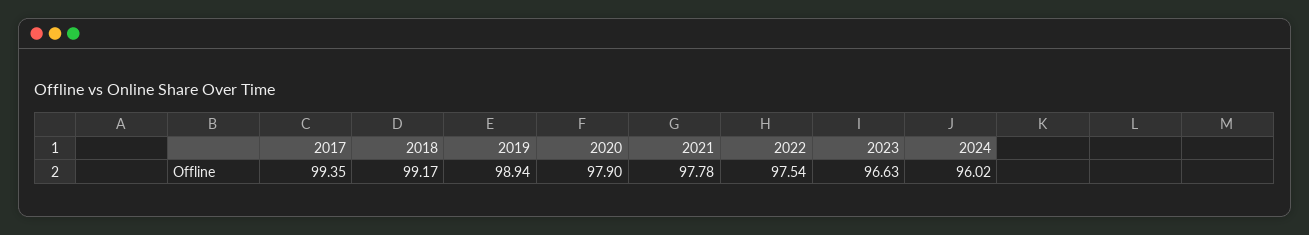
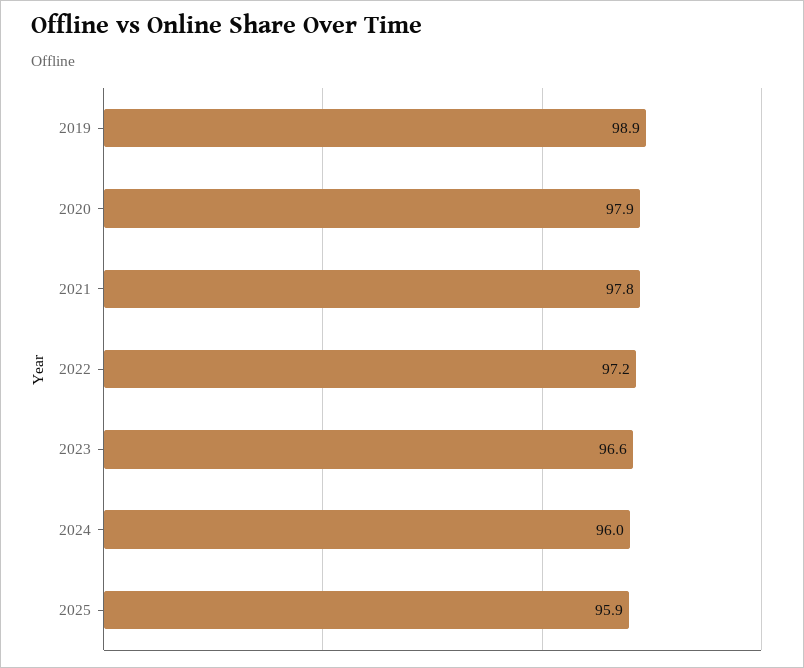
2017: 99.35 -> none
2018: 99.17 -> none
2022: 97.54 -> 97.2
2025: none -> 95.9

